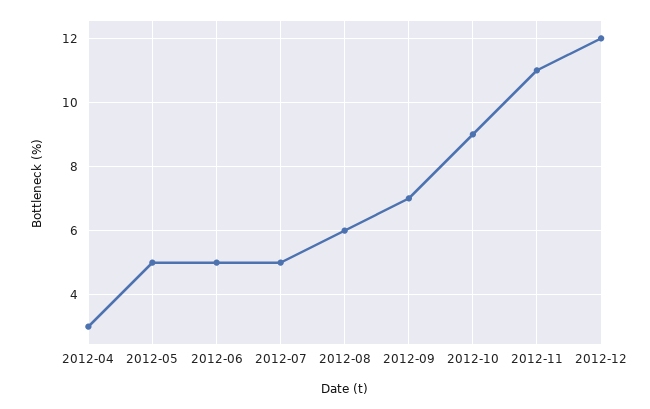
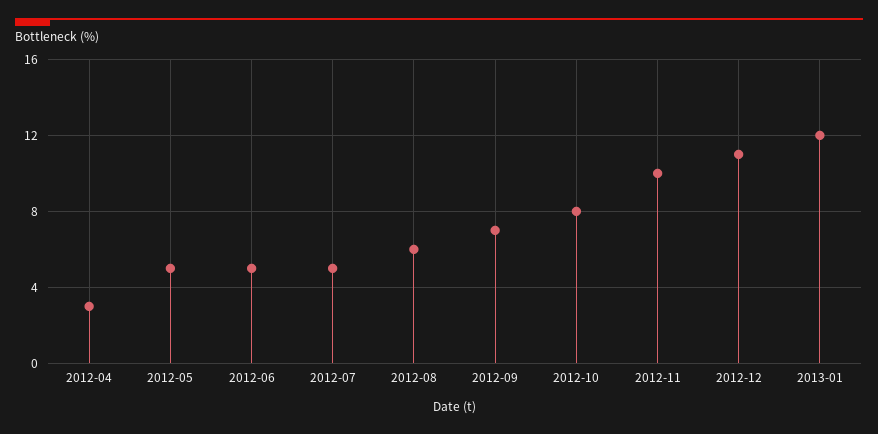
2012-10: 9 -> 8
2012-11: 11 -> 10
2012-12: 12 -> 11
2013-01: none -> 12

